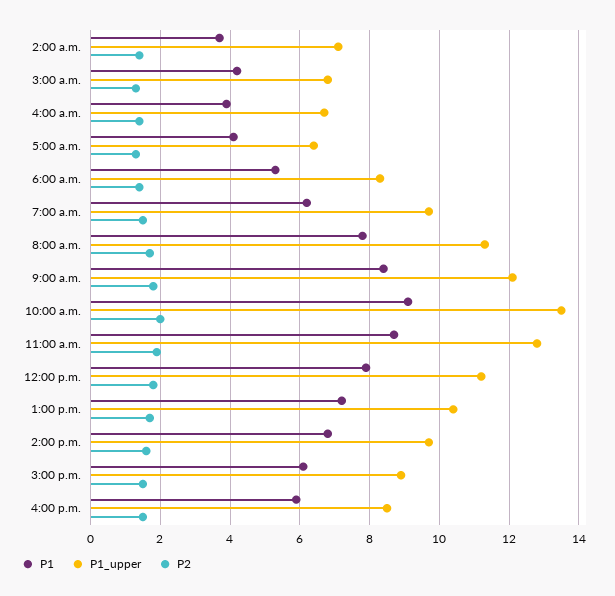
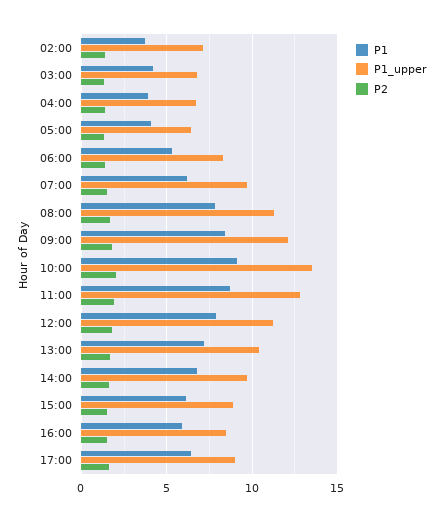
P1, 17:00: none -> 6.5
P1_upper, 17:00: none -> 9
P2, 17:00: none -> 1.5

